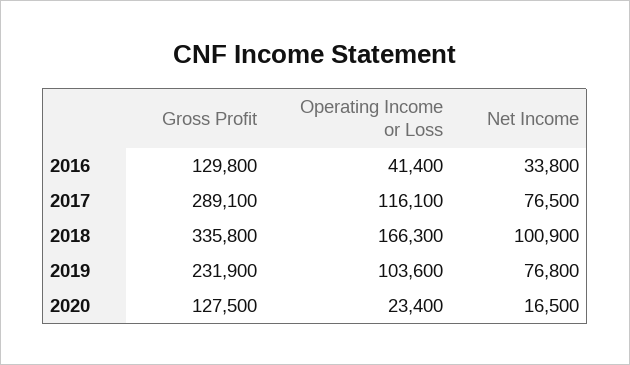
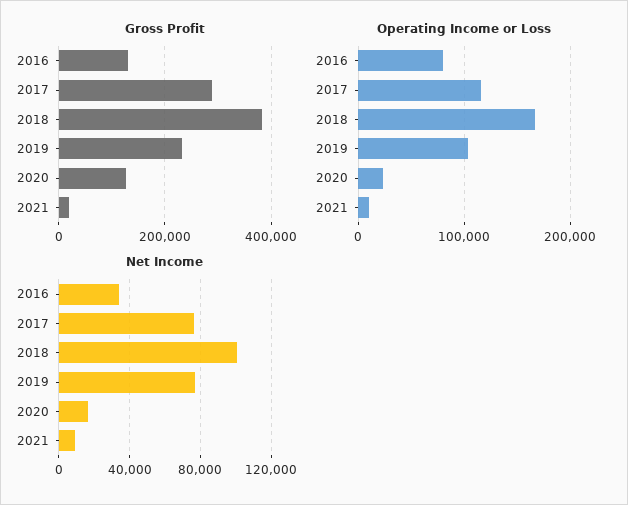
Operating Income or Loss, 2016: 41400 -> 80000
Gross Profit, 2018: 335800 -> 380000
Gross Profit, 2021: none -> 20000
Operating Income or Loss, 2021: none -> 10000
Net Income, 2021: none -> 10000

